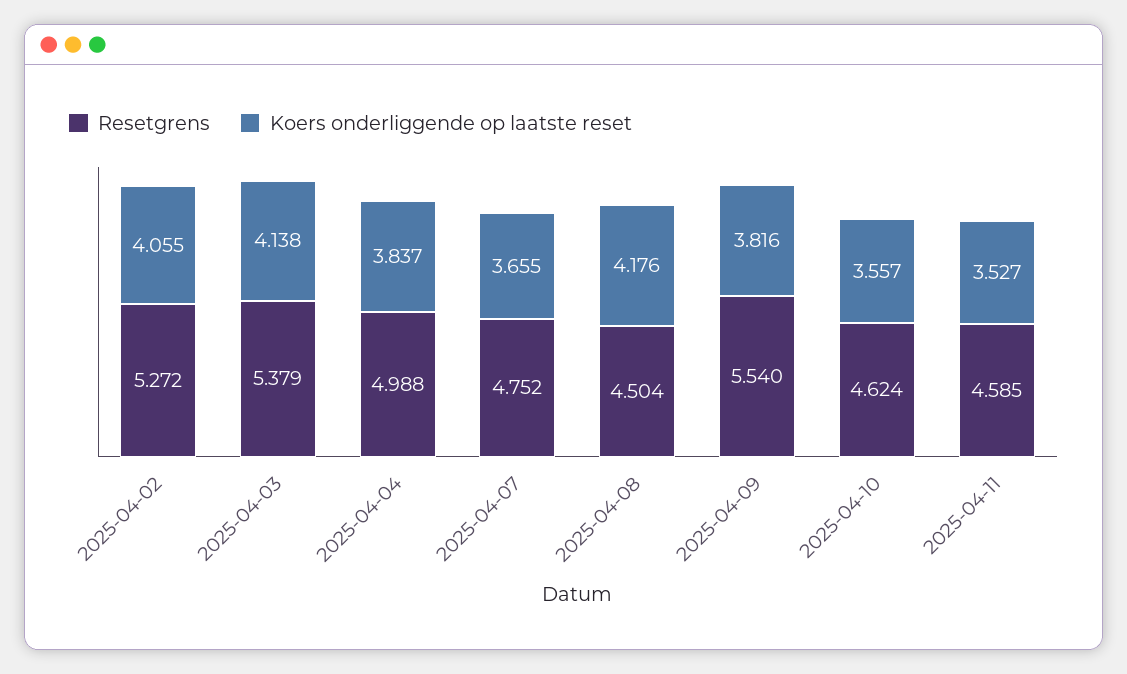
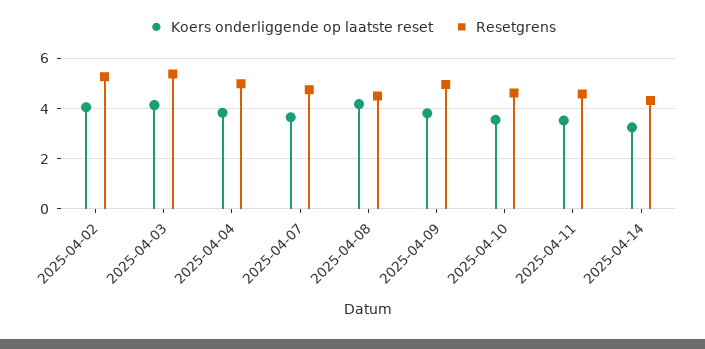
Resetgrens, 2025-04-09: 5.54 -> 5
Koers onderliggende op laatste reset, 2025-04-14: none -> 3.25
Resetgrens, 2025-04-14: none -> 4.25

